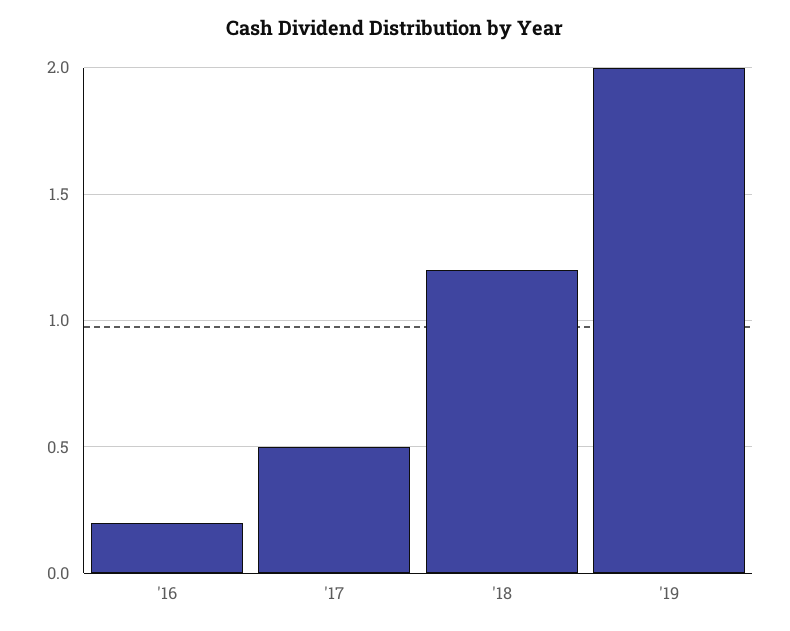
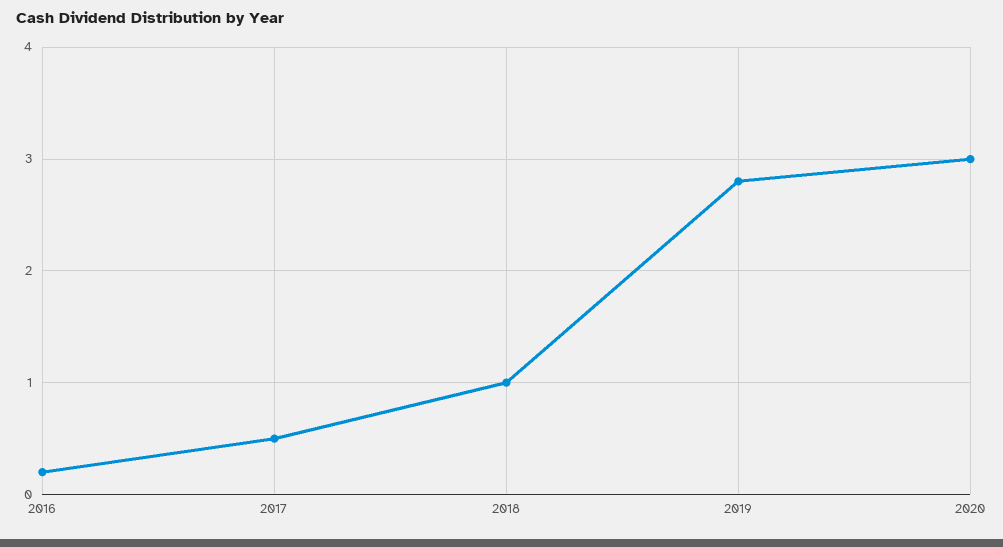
'18: 1.2 -> 1
'19: 2 -> 2.8
2020: none -> 3

